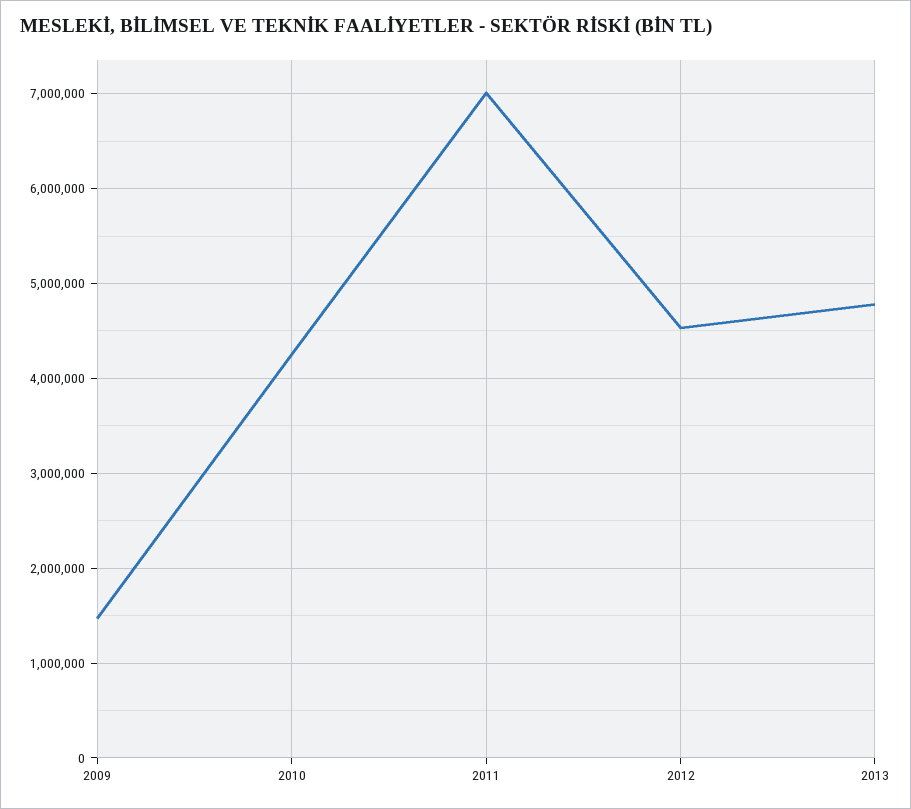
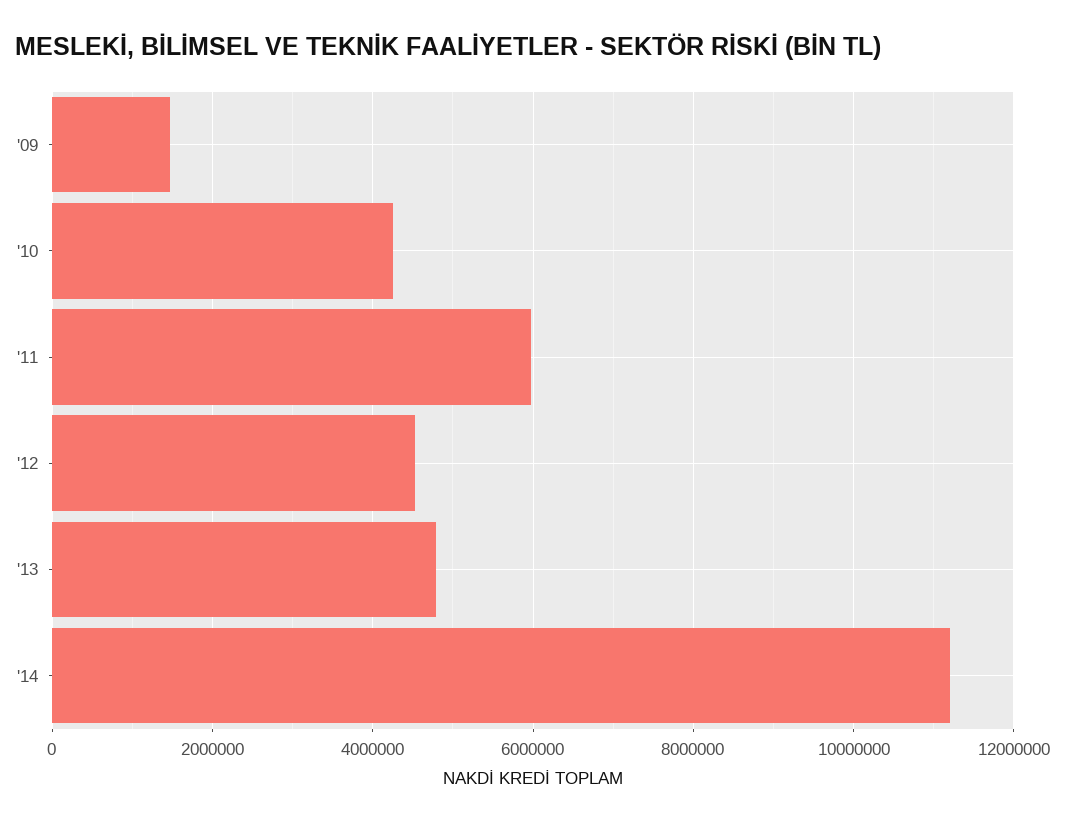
2011: 7000000 -> 6000000
'14: none -> 11200000

